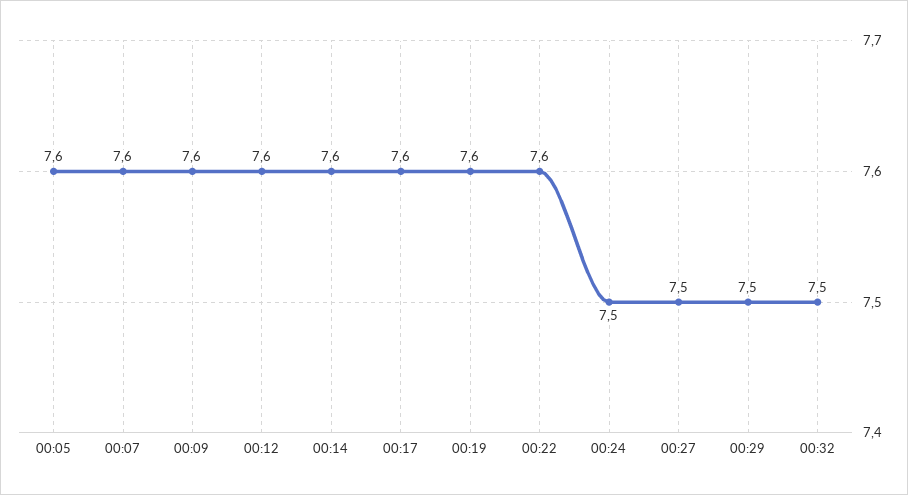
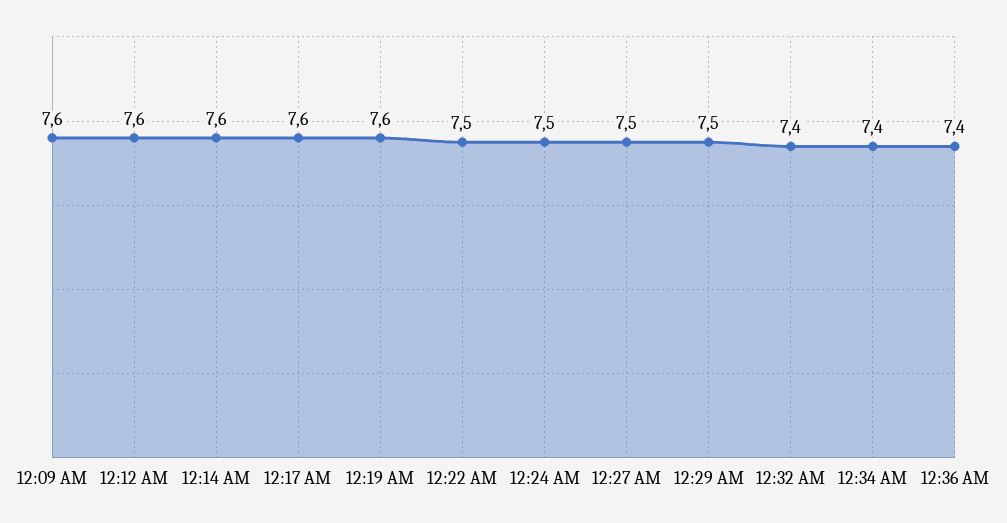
00:05: 7.6 -> none
00:07: 7.6 -> none
00:22: 7.6 -> 7.5
00:32: 7.5 -> 7.4
12:34 AM: none -> 7.4
12:36 AM: none -> 7.4

